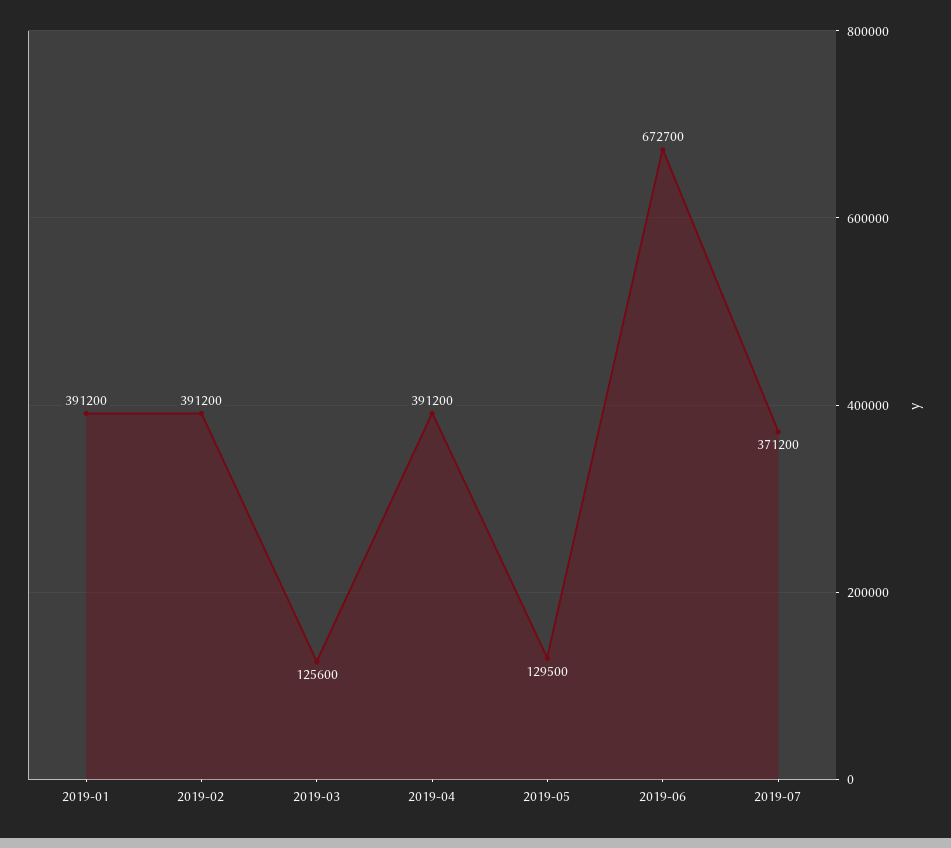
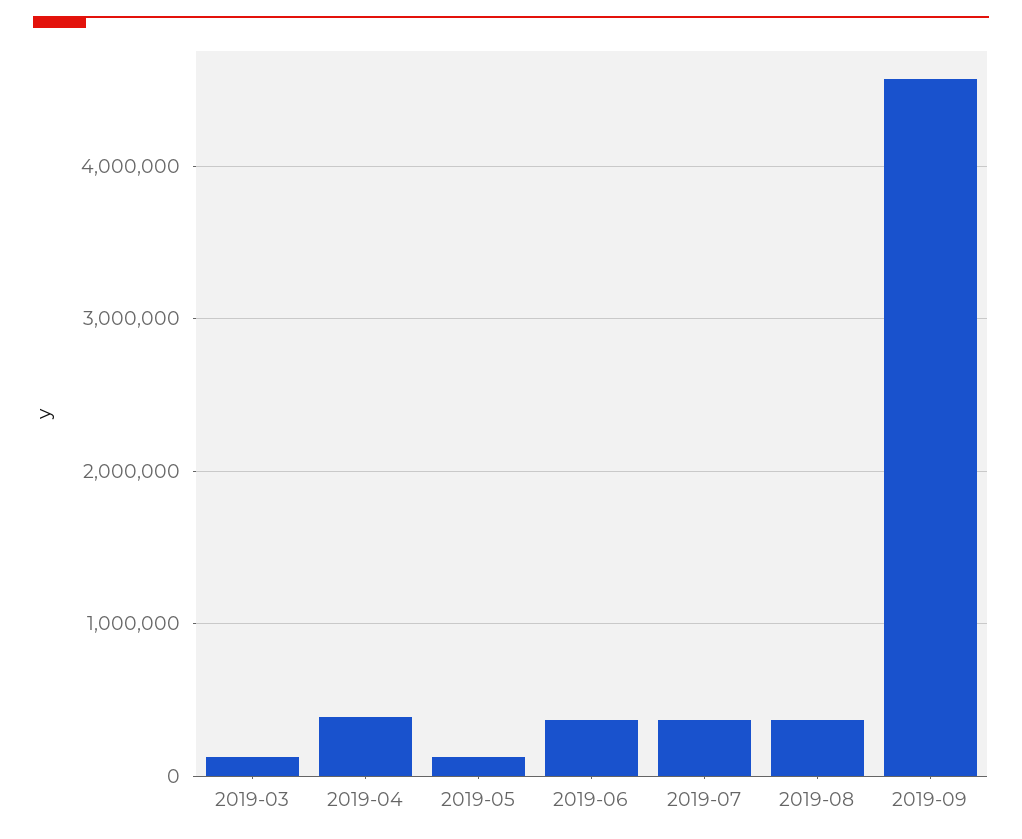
2019-01: 391200 -> none
2019-02: 391200 -> none
2019-06: 672700 -> 400000
2019-08: none -> 400000
2019-09: none -> 4600000

